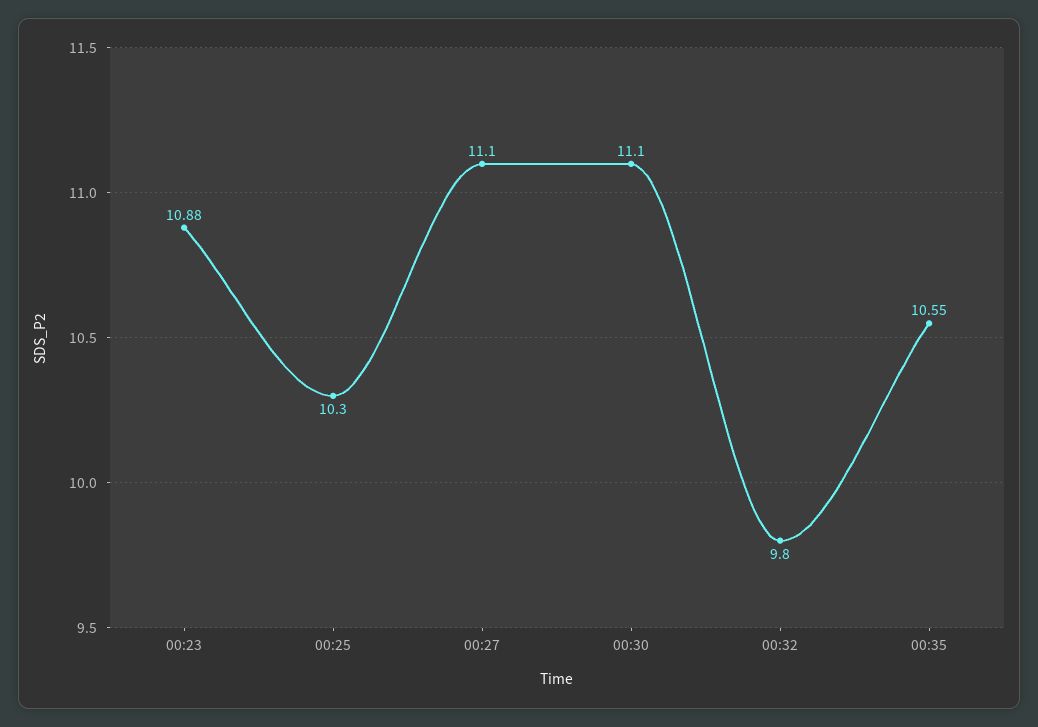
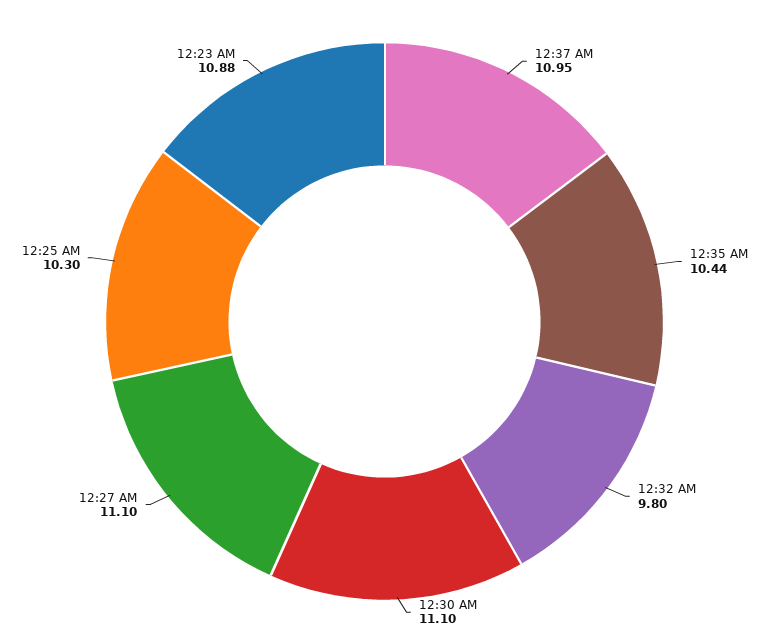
00:35: 10.55 -> 10.44
12:37 AM: none -> 10.95

